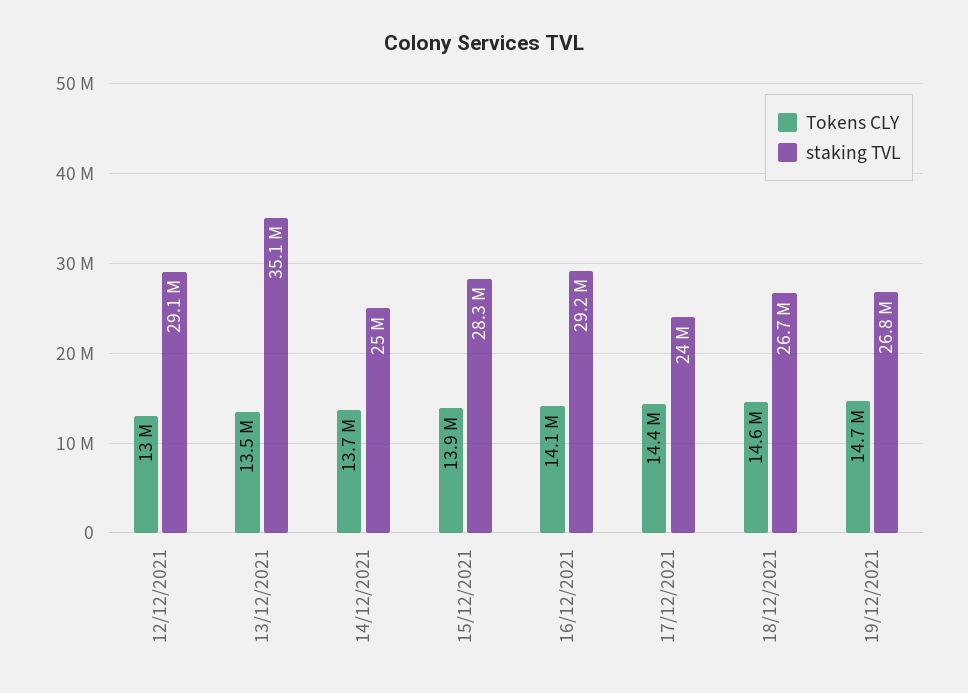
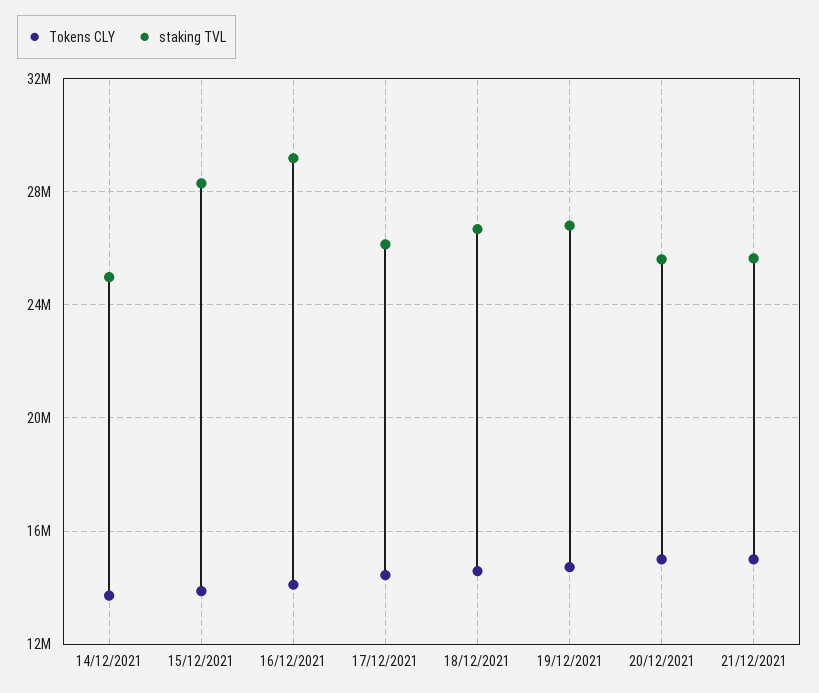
Tokens CLY, 12/12/2021: 13000000 -> none
staking TVL, 12/12/2021: 29100000 -> none
Tokens CLY, 13/12/2021: 13500000 -> none
staking TVL, 13/12/2021: 35100000 -> none
staking TVL, 17/12/2021: 24000000 -> 26000000
Tokens CLY, 20/12/2021: none -> 15000000
staking TVL, 20/12/2021: none -> 25500000
Tokens CLY, 21/12/2021: none -> 15000000
staking TVL, 21/12/2021: none -> 25500000

